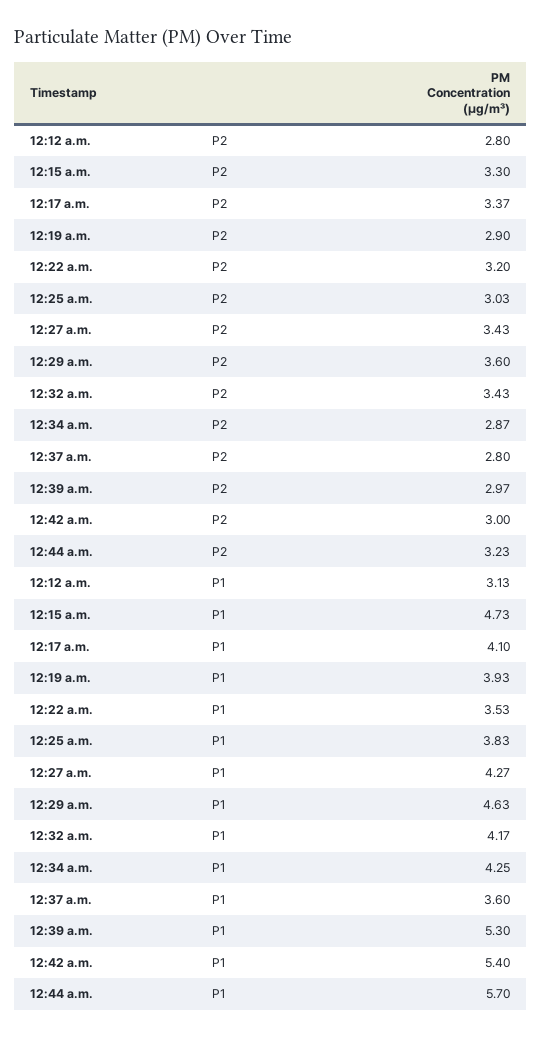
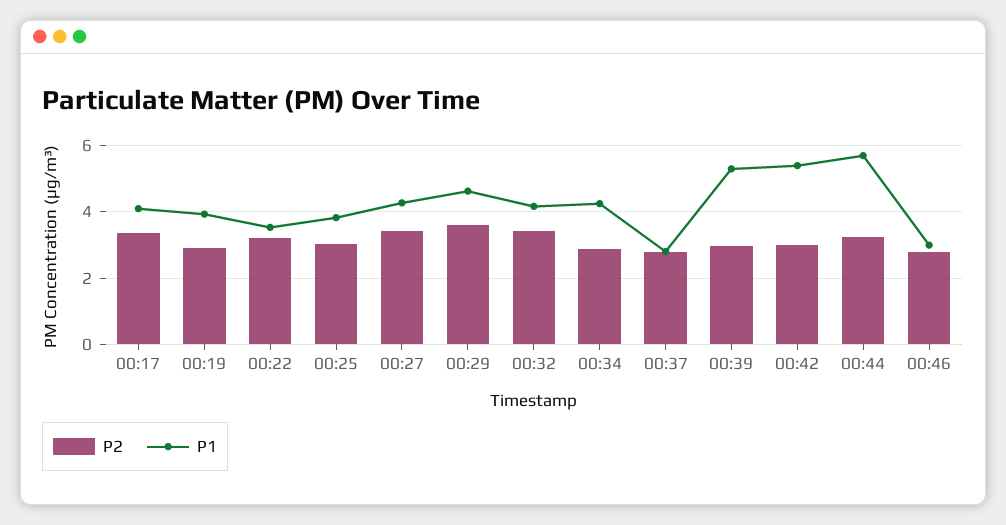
P2, 12:12 a.m.: 2.8 -> none
P2, 12:15 a.m.: 3.3 -> none
P1, 12:12 a.m.: 3.13 -> none
P1, 12:15 a.m.: 4.73 -> none
P1, 12:37 a.m.: 3.6 -> 2.8
P2, 00:46: none -> 2.8
P1, 00:46: none -> 3

